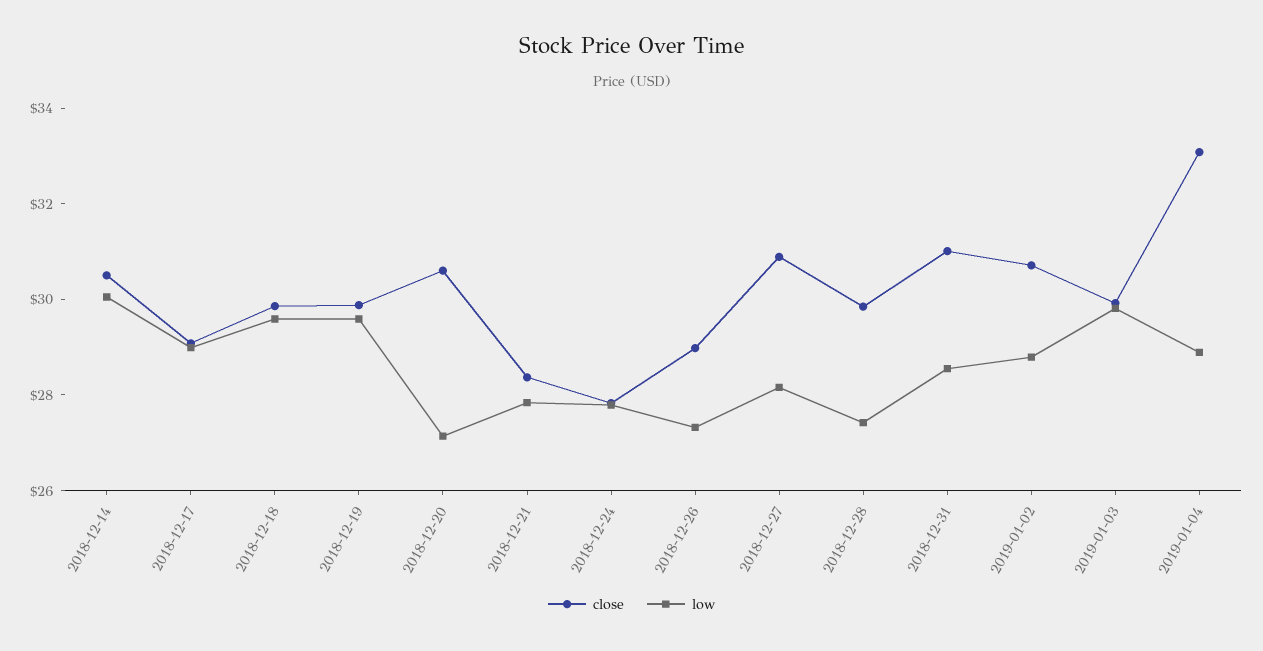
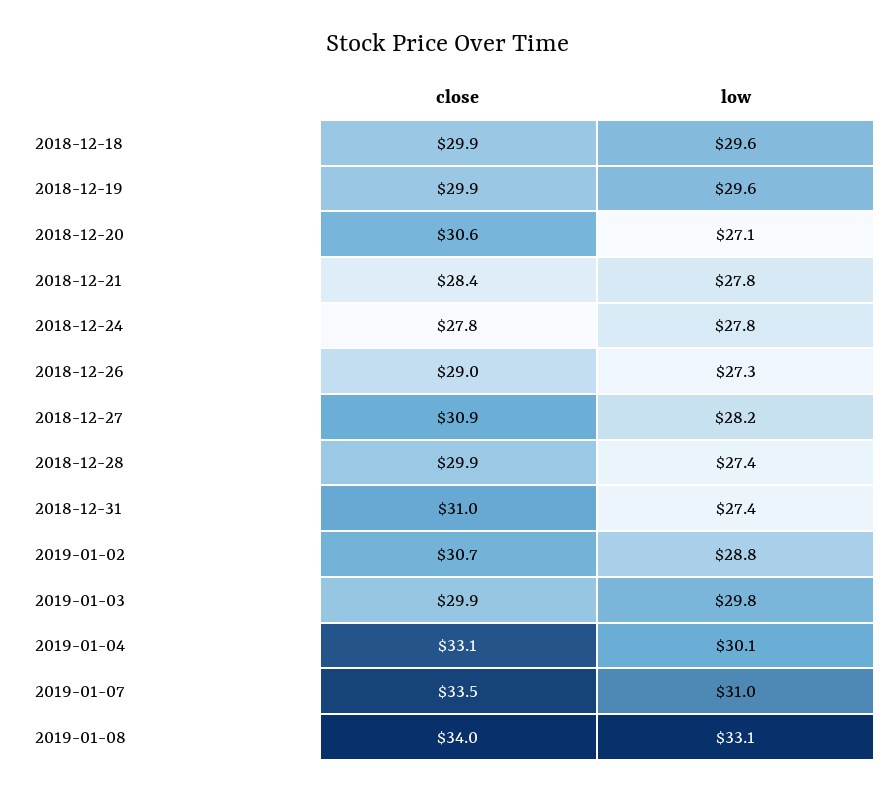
close, 2018-12-14: 30.5 -> none
low, 2018-12-14: 30 -> none
close, 2018-12-17: 29 -> none
low, 2018-12-17: 29 -> none
low, 2018-12-31: 28.5 -> 27.4
low, 2019-01-04: 29 -> 30.1
close, 2019-01-07: none -> 33.5
low, 2019-01-07: none -> 31
close, 2019-01-08: none -> 34
low, 2019-01-08: none -> 33.1

